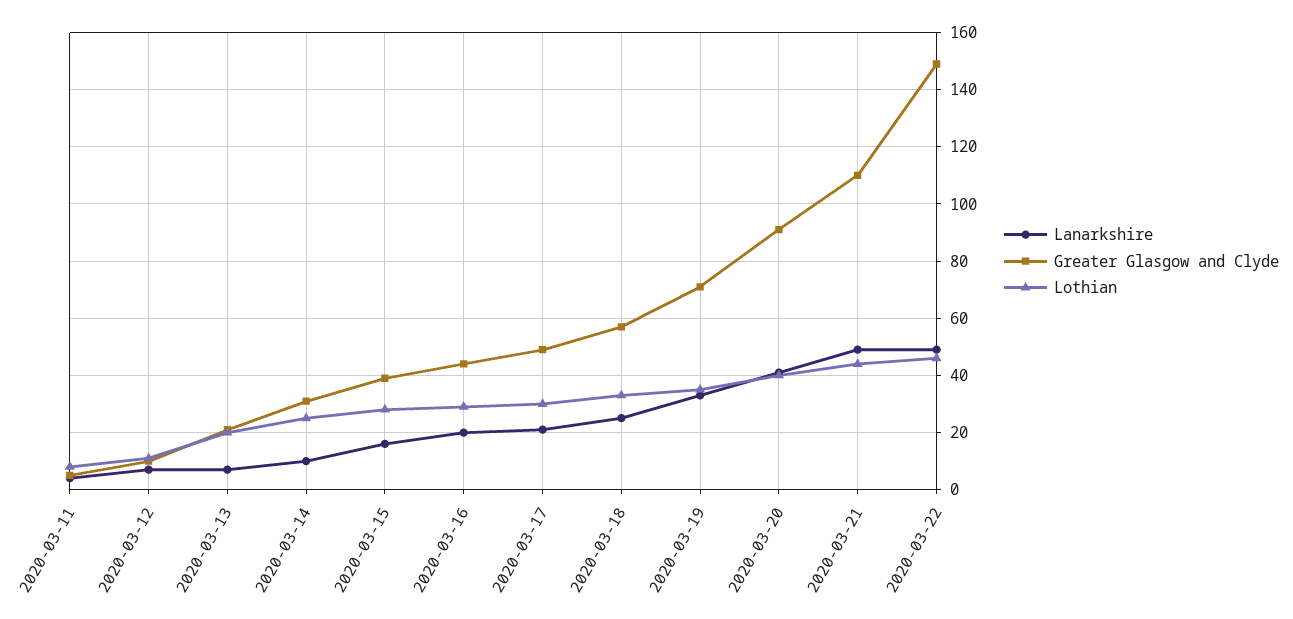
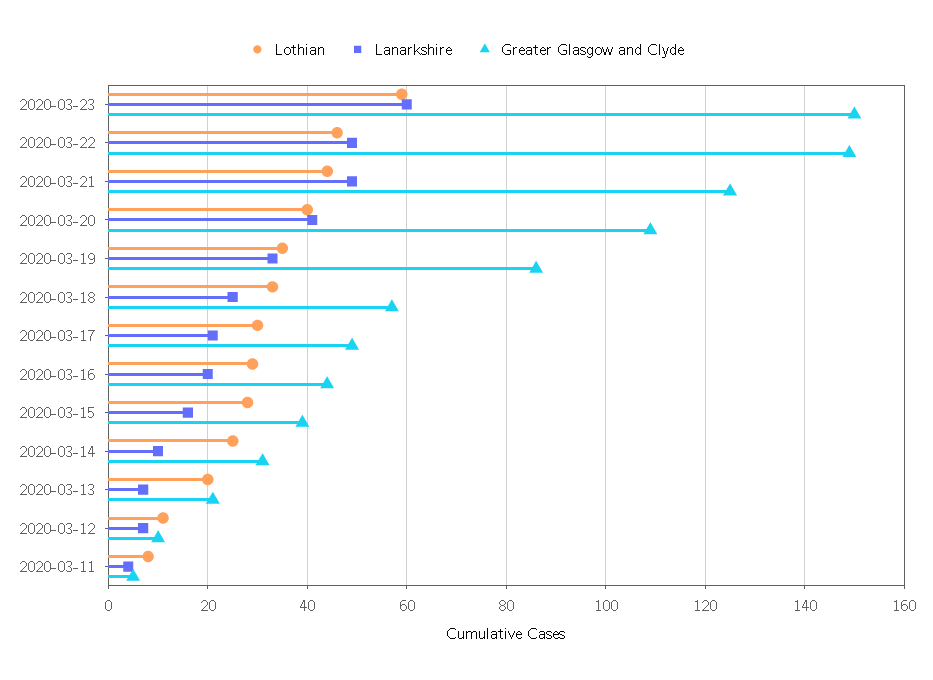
Greater Glasgow and Clyde, 2020-03-19: 70 -> 85
Greater Glasgow and Clyde, 2020-03-20: 90 -> 110
Greater Glasgow and Clyde, 2020-03-21: 110 -> 125
Lothian, 2020-03-23: none -> 60
Lanarkshire, 2020-03-23: none -> 60
Greater Glasgow and Clyde, 2020-03-23: none -> 150

